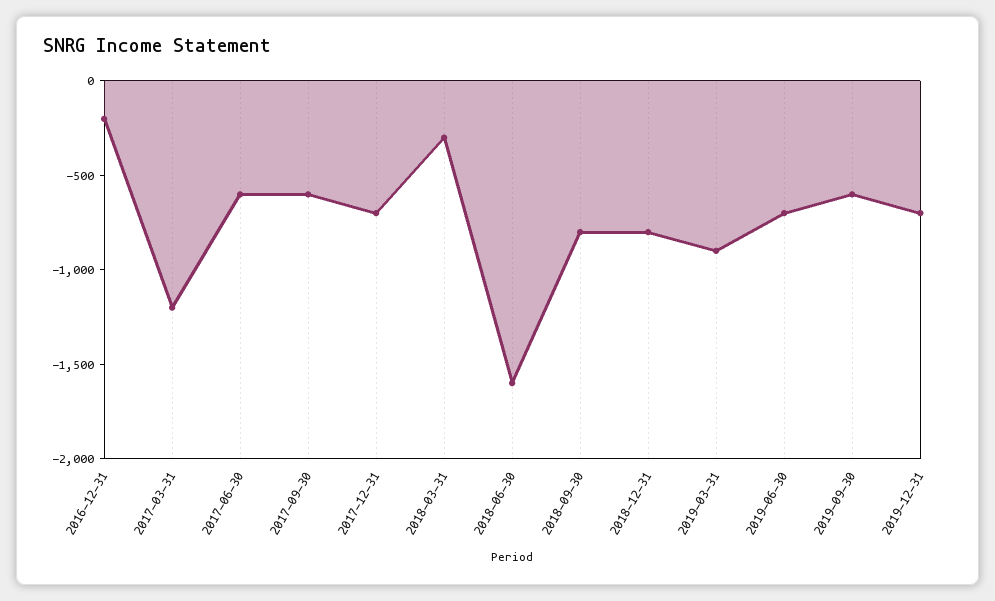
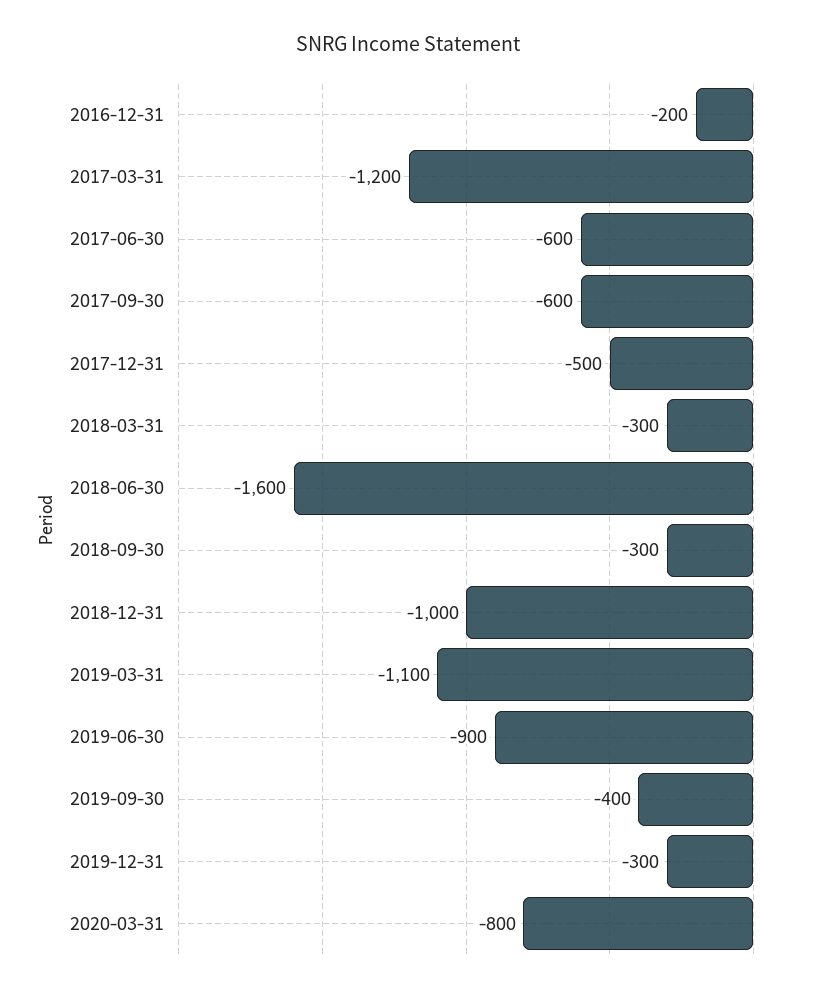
2017-12-31: -700 -> -500
2018-09-30: -800 -> -300
2018-12-31: -800 -> -1000
2019-03-31: -900 -> -1100
2019-06-30: -700 -> -900
2019-09-30: -600 -> -400
2019-12-31: -700 -> -300
2020-03-31: none -> -800

